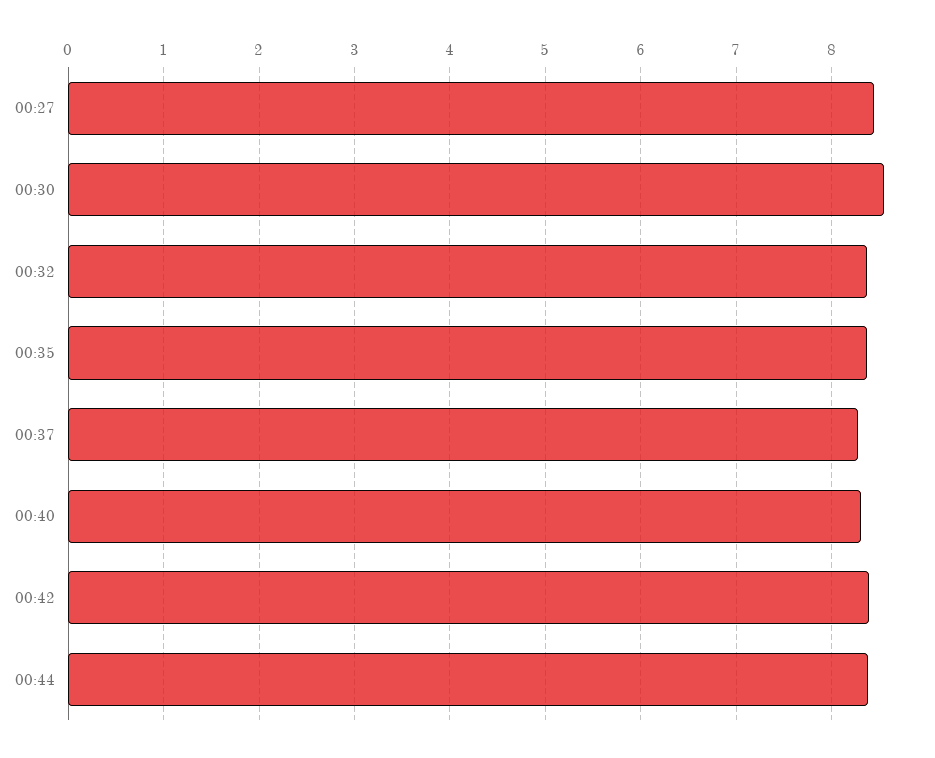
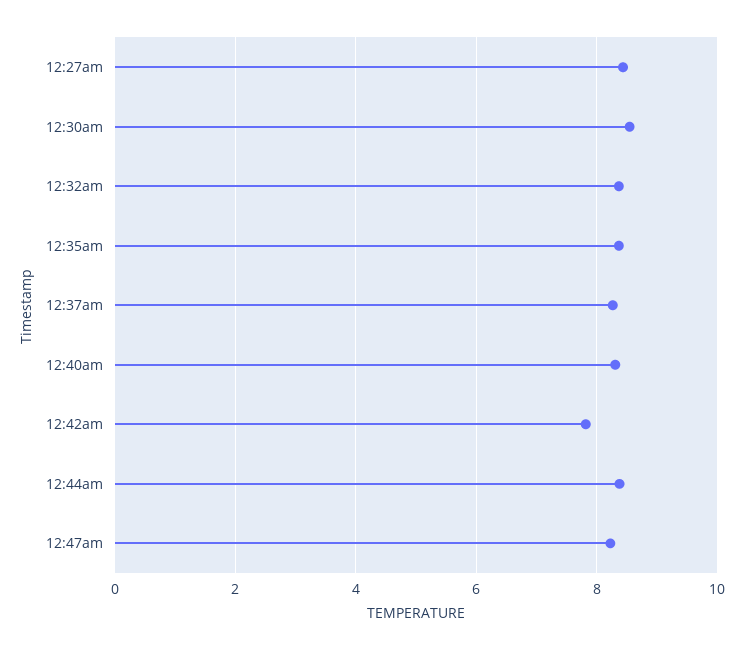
00:42: 8.4 -> 7.8
12:47am: none -> 8.2

